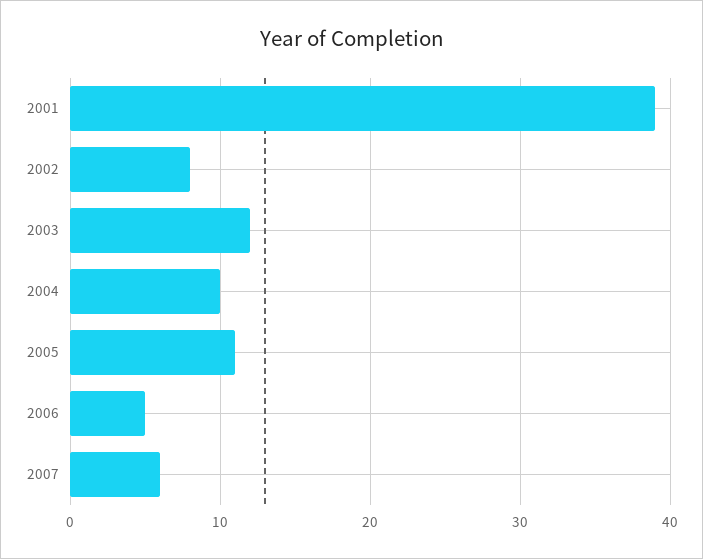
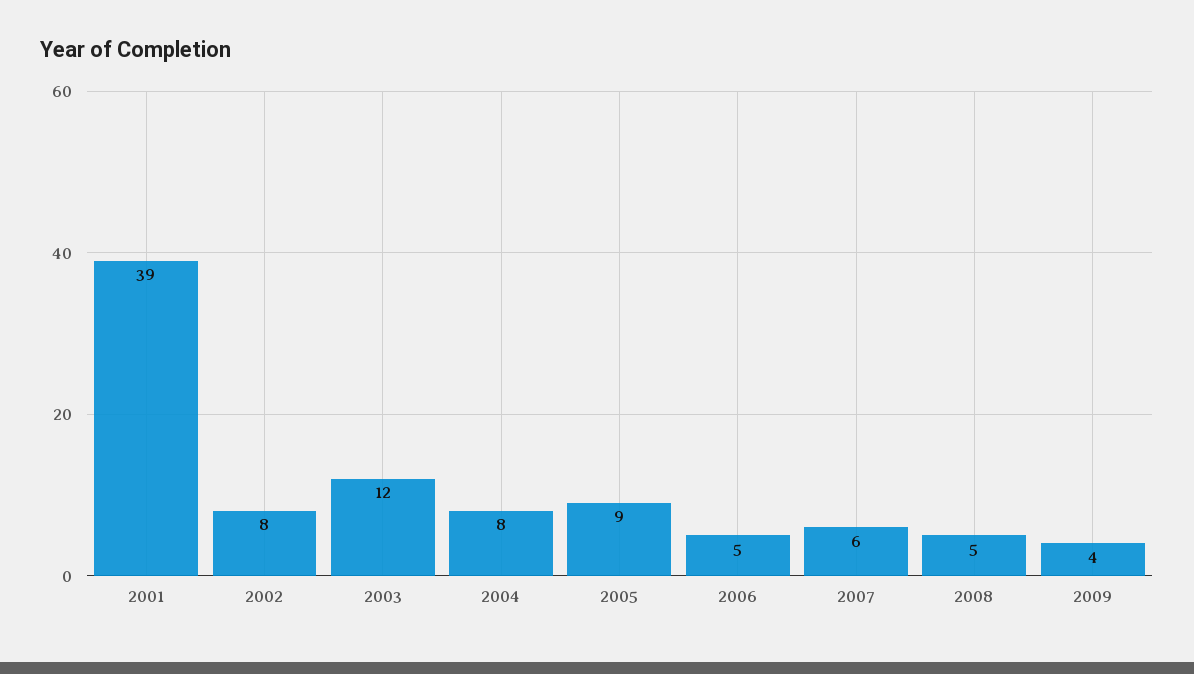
2004: 10 -> 8
2005: 11 -> 9
2008: none -> 5
2009: none -> 4

